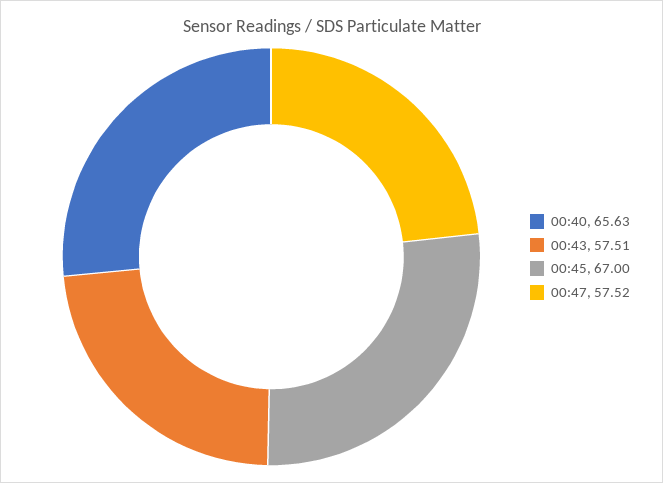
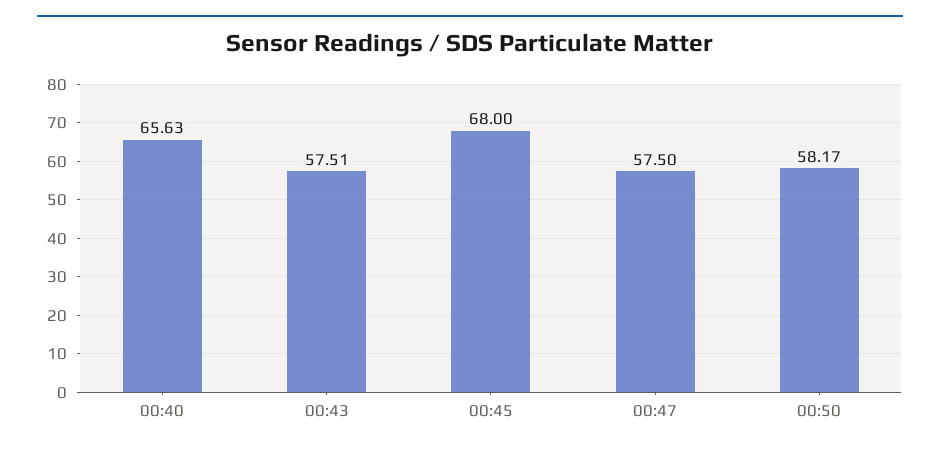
00:45: 67 -> 68
00:47: 57.52 -> 57.5
00:50: none -> 58.17

